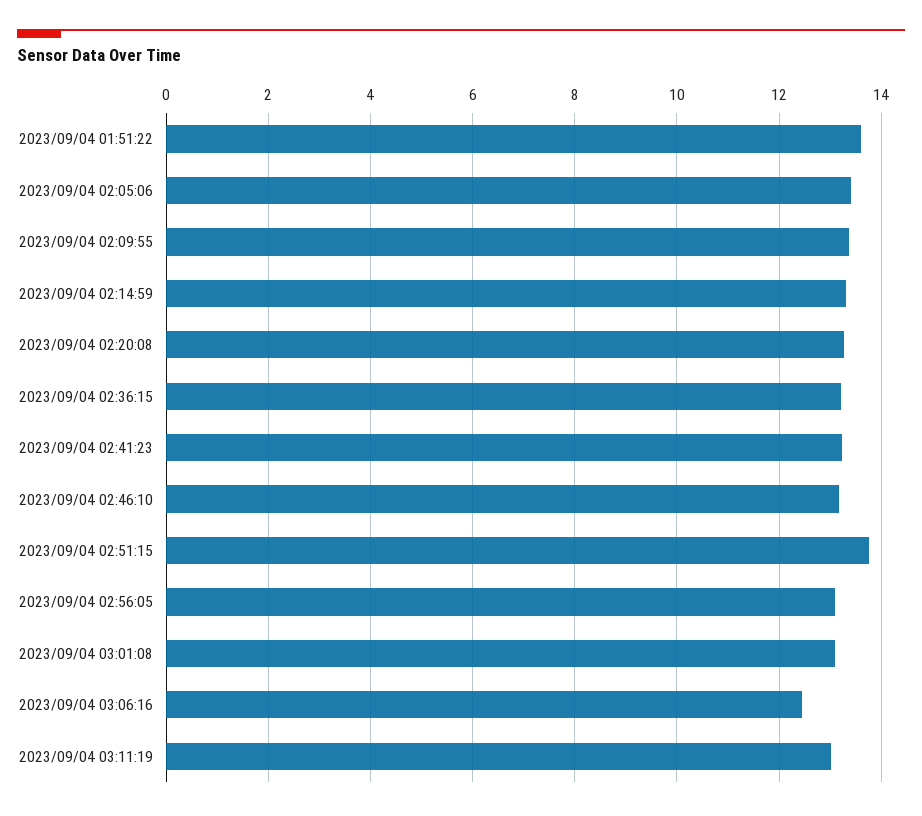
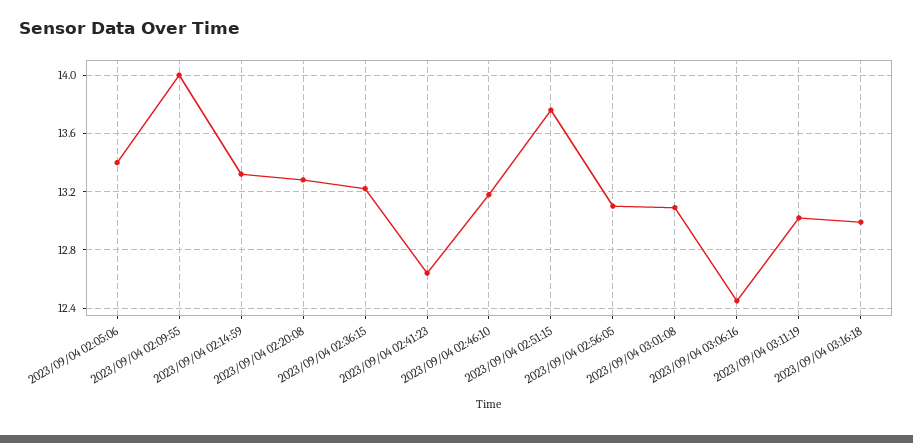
2023/09/04 01:51:22: 13.6 -> none
2023/09/04 02:09:55: 13.4 -> 14
2023/09/04 02:41:23: 13.2 -> 12.65
2023/09/04 03:16:18: none -> 13

